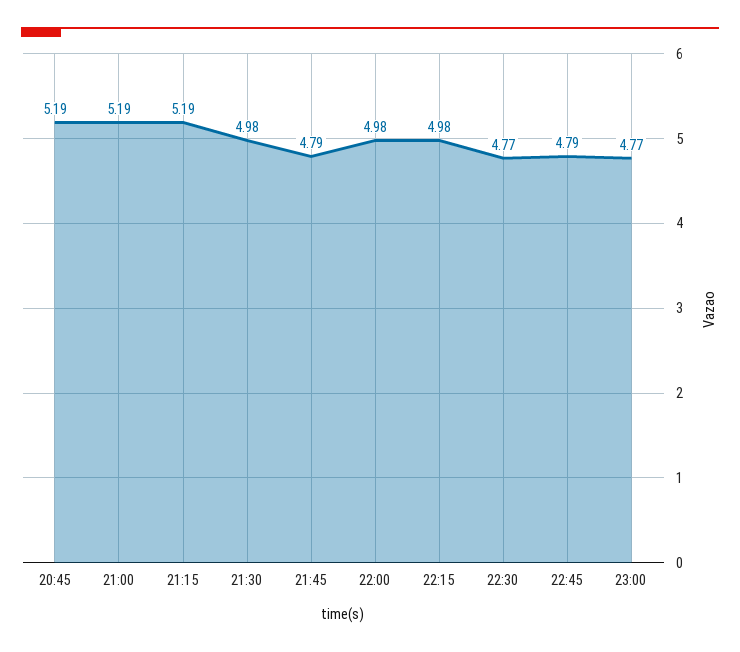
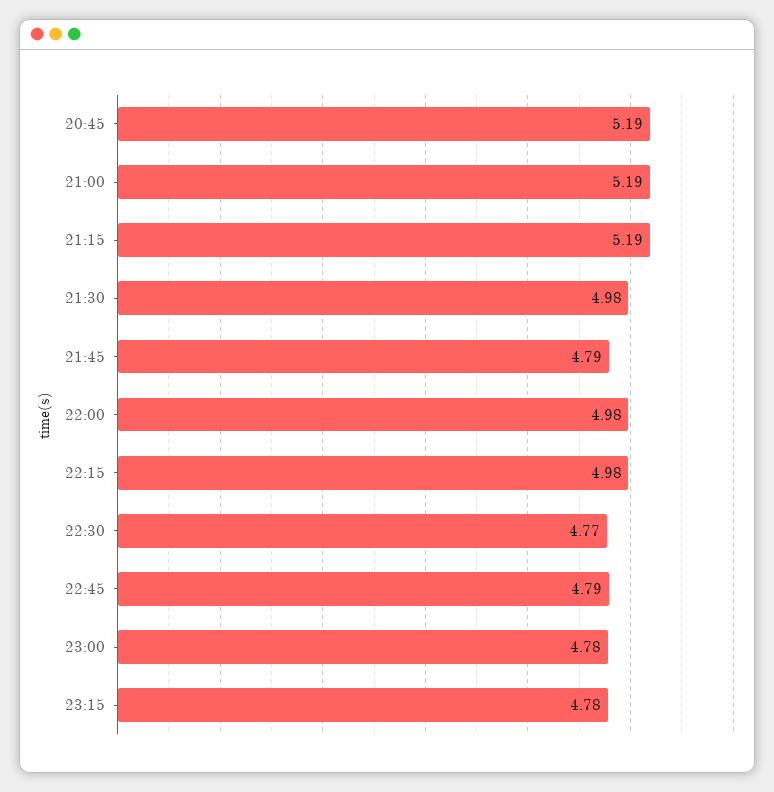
23:00: 4.77 -> 4.78
23:15: none -> 4.78

